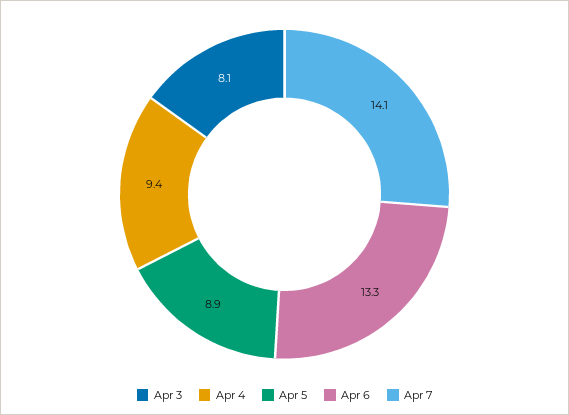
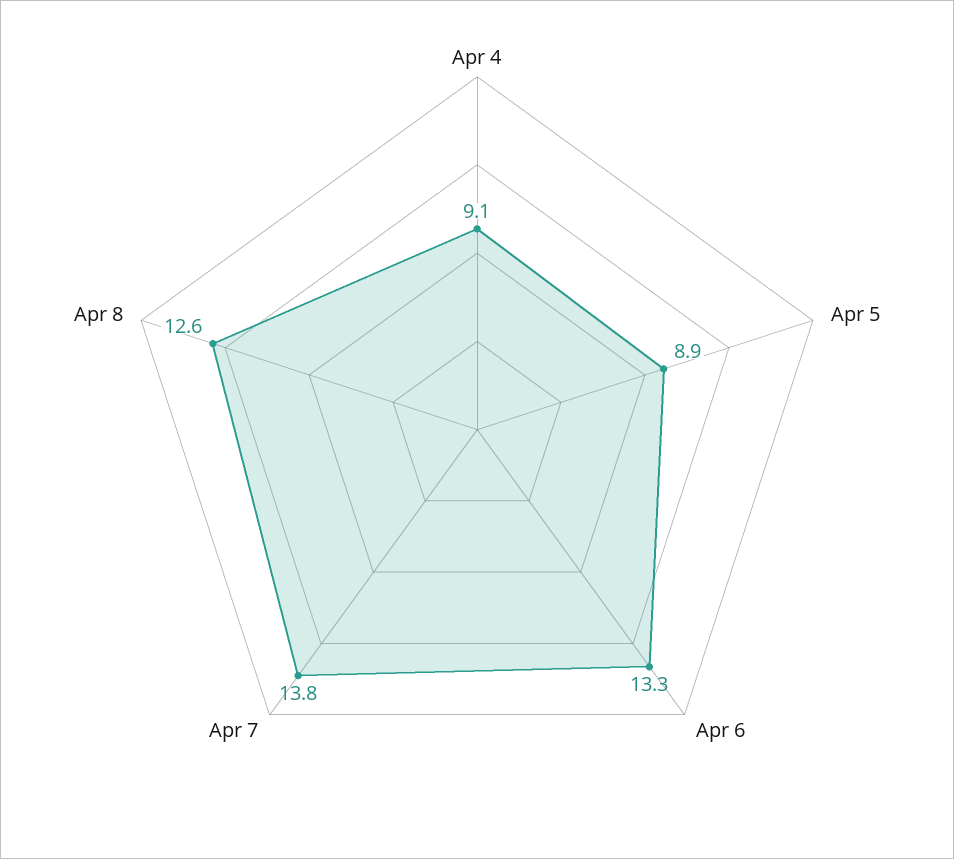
Apr 3: 8.1 -> none
Apr 4: 9.4 -> 9.1
Apr 7: 14.1 -> 13.8
Apr 8: none -> 12.6

